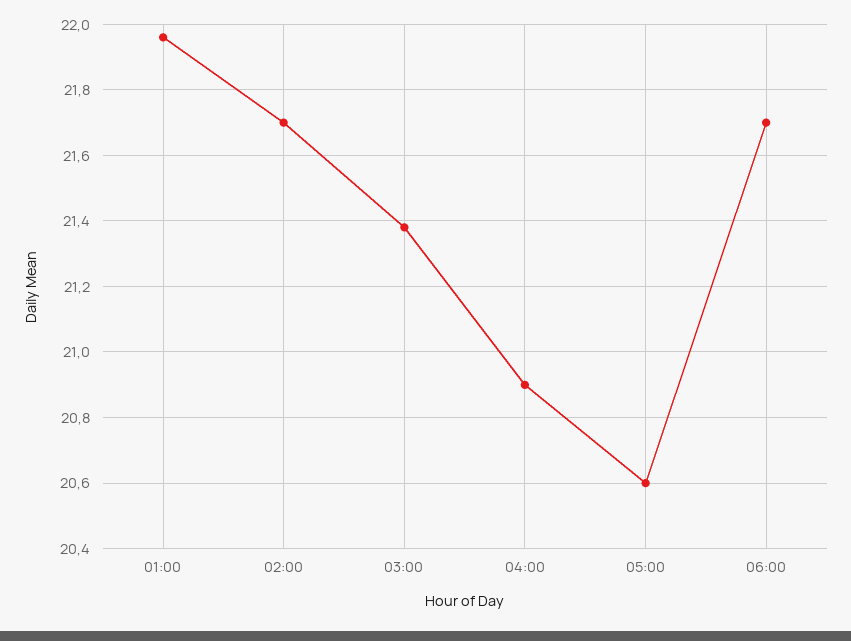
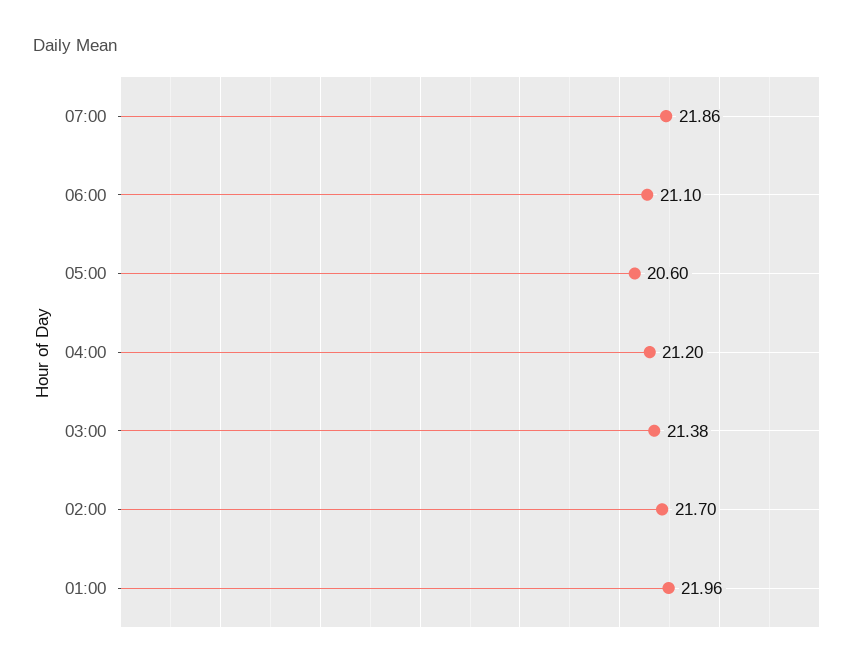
04:00: 20.9 -> 21.2
06:00: 21.7 -> 21.1
07:00: none -> 21.86

